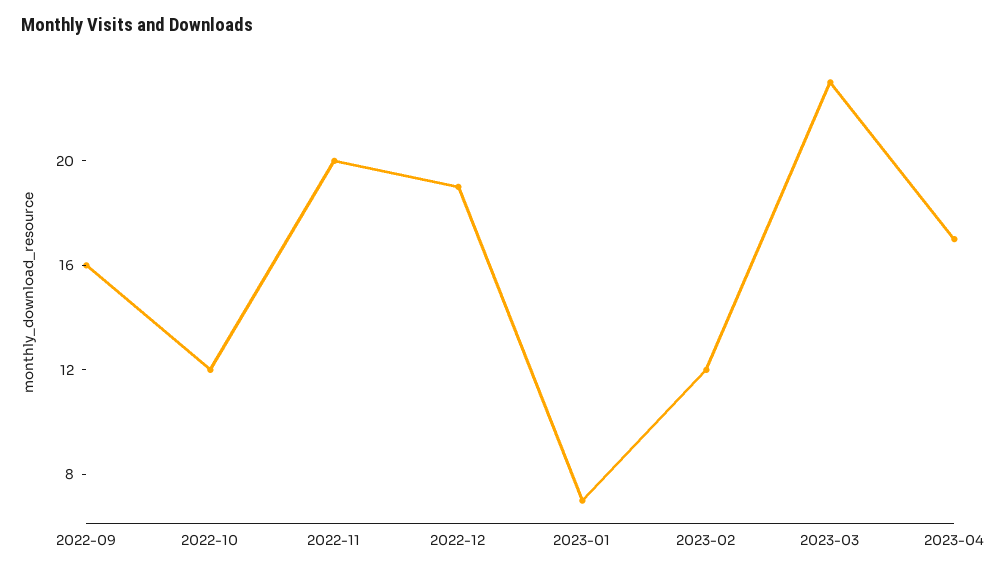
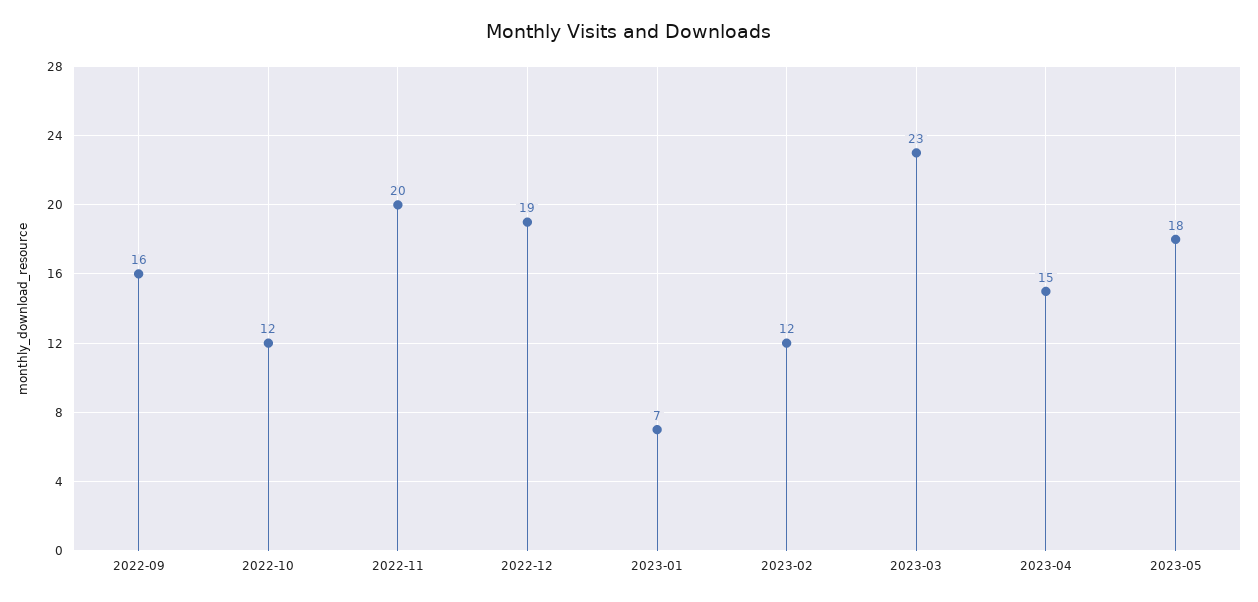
2023-04: 17 -> 15
2023-05: none -> 18

